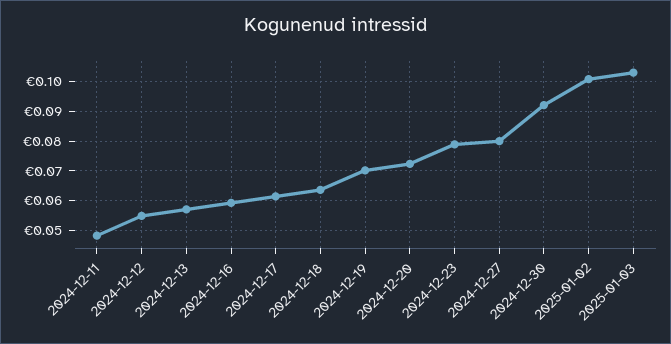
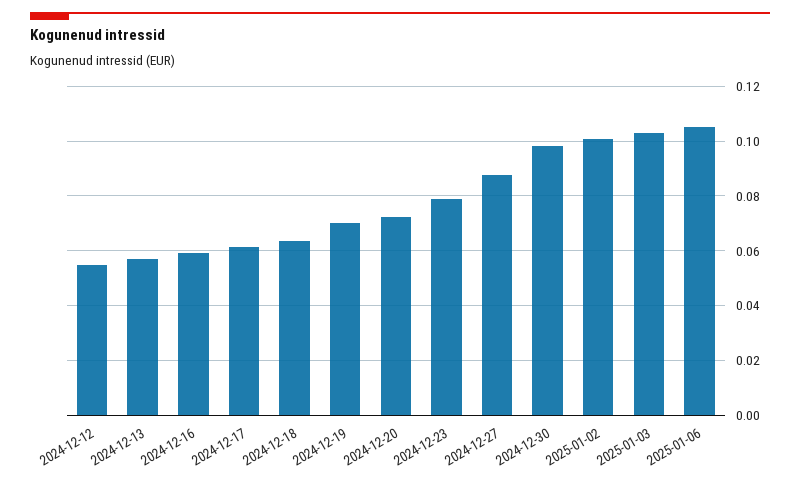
2024-12-11: 0.0475 -> none
2024-12-27: 0.08 -> 0.0875
2024-12-30: 0.0925 -> 0.0975
2025-01-06: none -> 0.105

